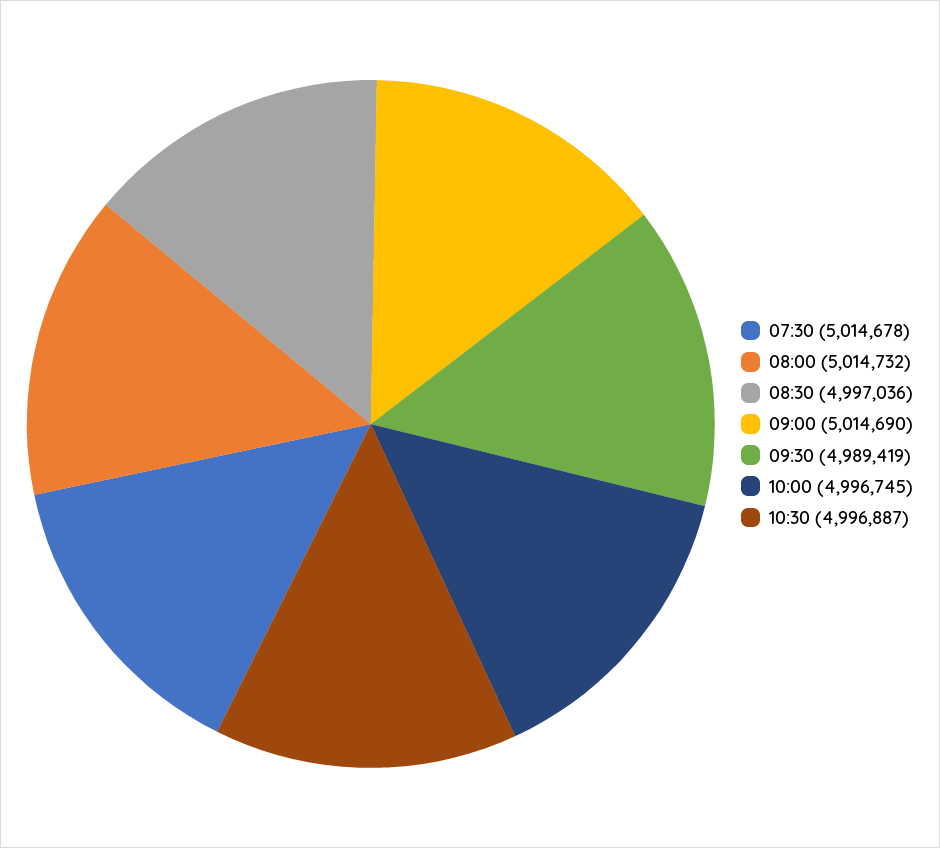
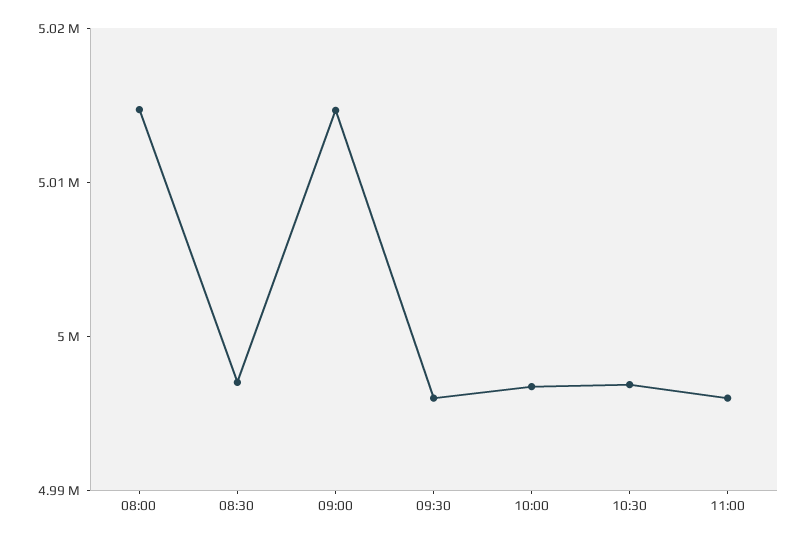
07:30: 5014678 -> none
09:30: 4989419 -> 4996000
11:00: none -> 4996000

